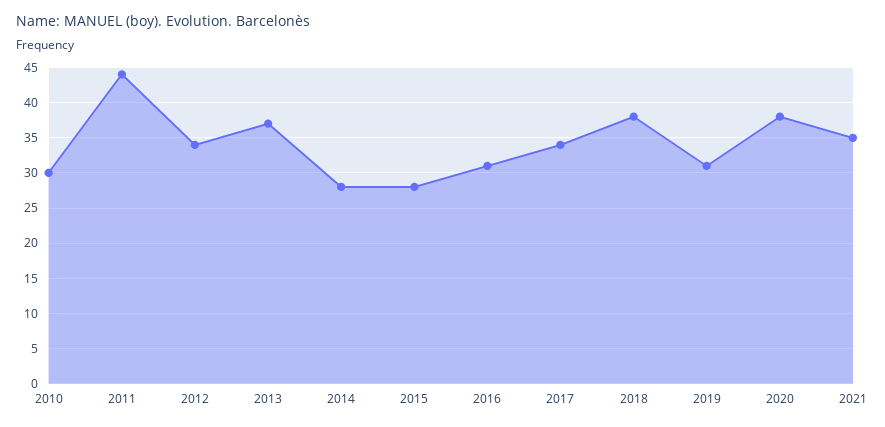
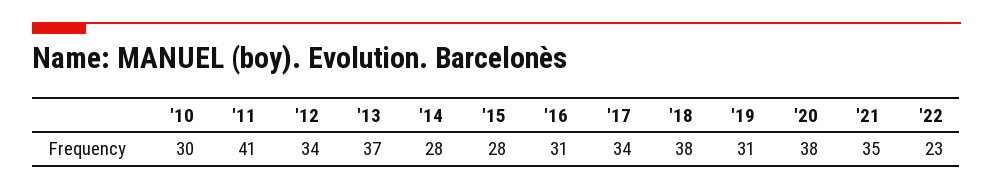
2011: 44 -> 41
'22: none -> 23

